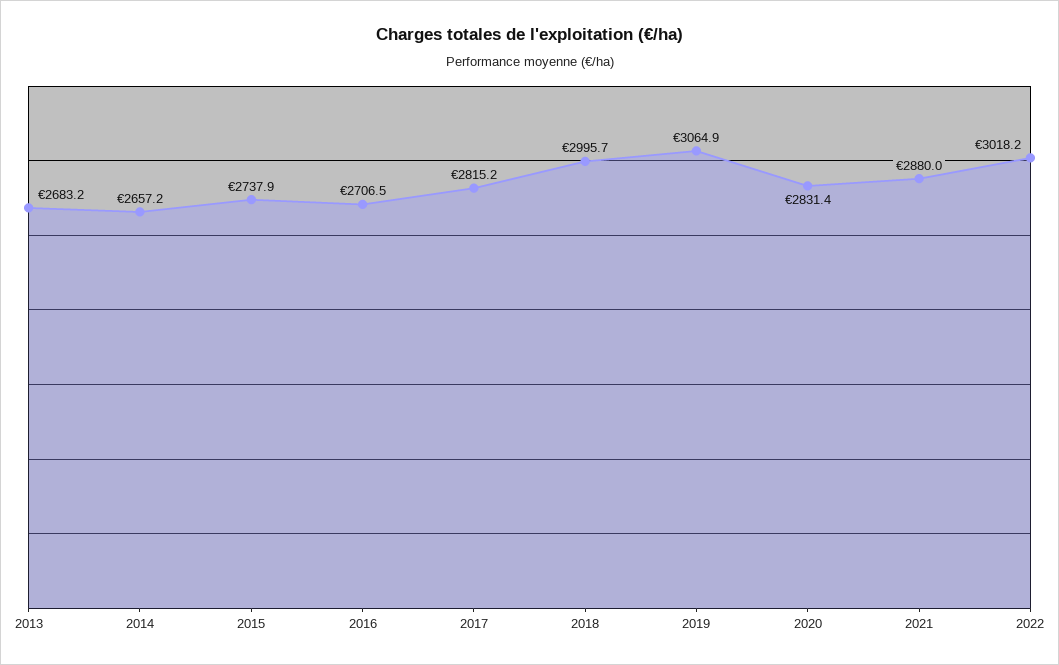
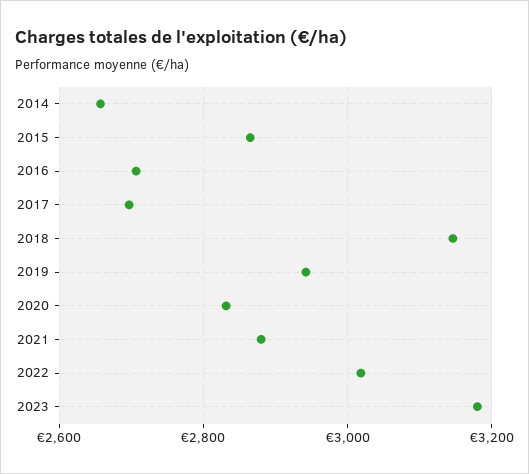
2013: 2683.2 -> none
2015: 2737.9 -> 2860
2017: 2815.2 -> 2700
2018: 2995.7 -> 3140
2019: 3064.9 -> 2940
2023: none -> 3180

